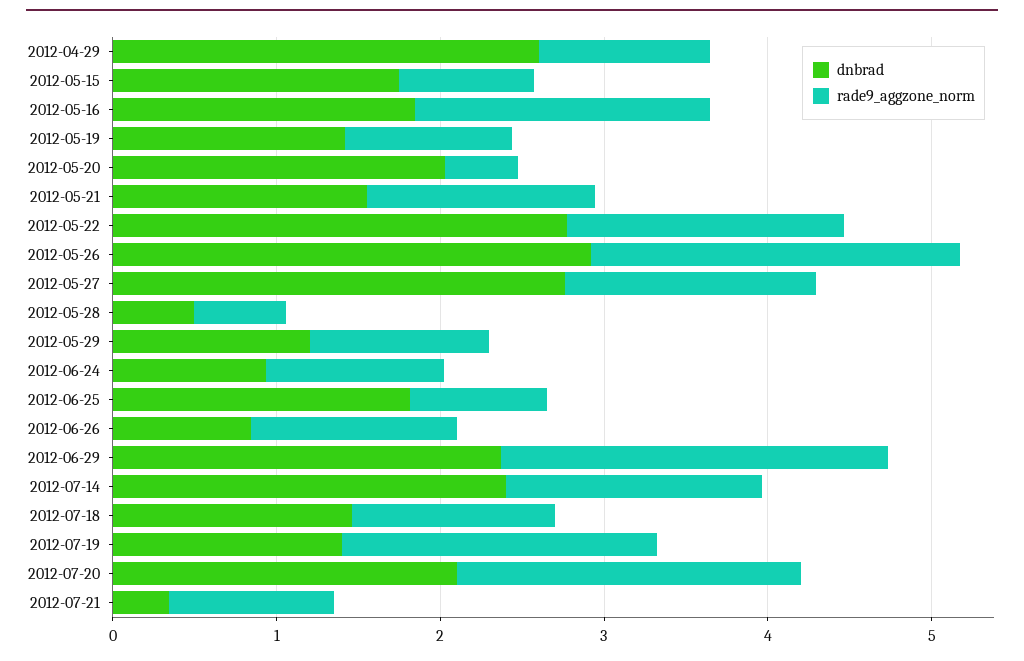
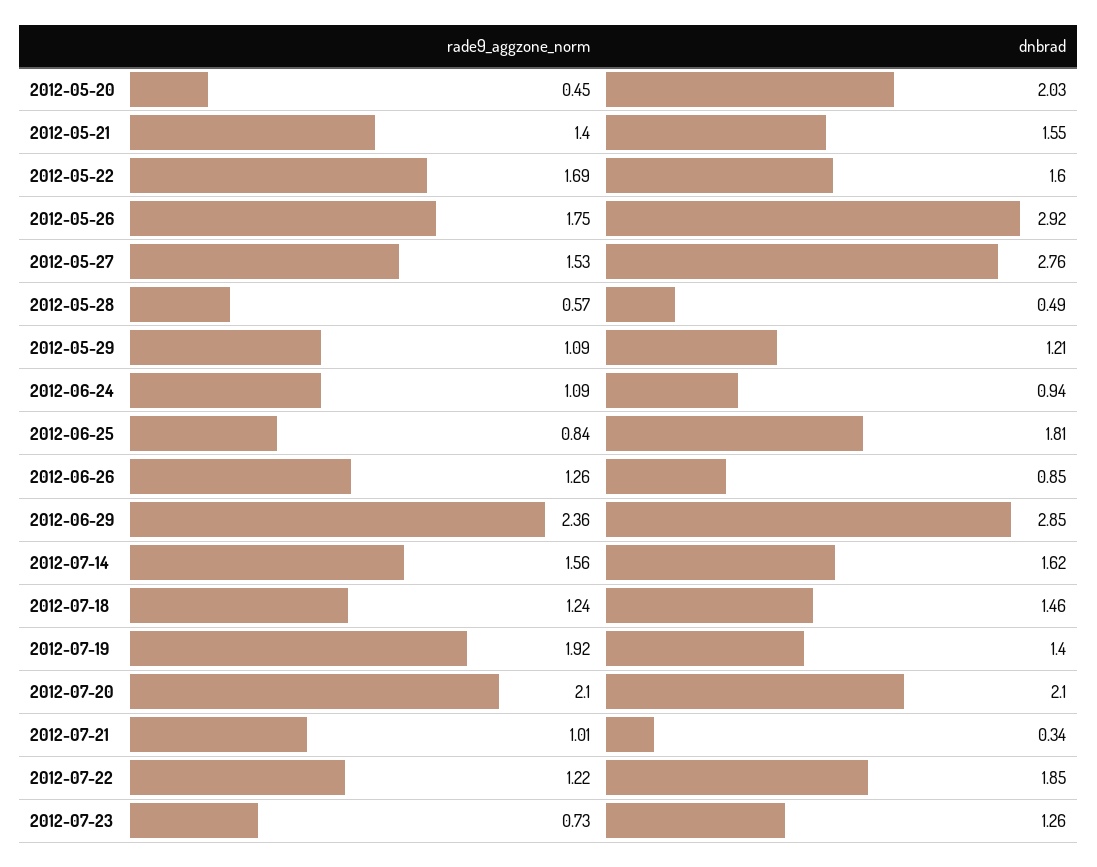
dnbrad, 2012-04-29: 2.6 -> none
rade9_aggzone_norm, 2012-04-29: 1 -> none
dnbrad, 2012-05-15: 1.8 -> none
rade9_aggzone_norm, 2012-05-15: 0.8 -> none
dnbrad, 2012-05-16: 1.8 -> none
rade9_aggzone_norm, 2012-05-16: 1.8 -> none
dnbrad, 2012-05-19: 1.4 -> none
rade9_aggzone_norm, 2012-05-19: 1 -> none
dnbrad, 2012-05-22: 2.8 -> 1.6
rade9_aggzone_norm, 2012-05-26: 2.2 -> 1.75
dnbrad, 2012-06-29: 2.4 -> 2.85
dnbrad, 2012-07-14: 2.4 -> 1.62
rade9_aggzone_norm, 2012-07-22: none -> 1.22
dnbrad, 2012-07-22: none -> 1.85
rade9_aggzone_norm, 2012-07-23: none -> 0.73
dnbrad, 2012-07-23: none -> 1.26

